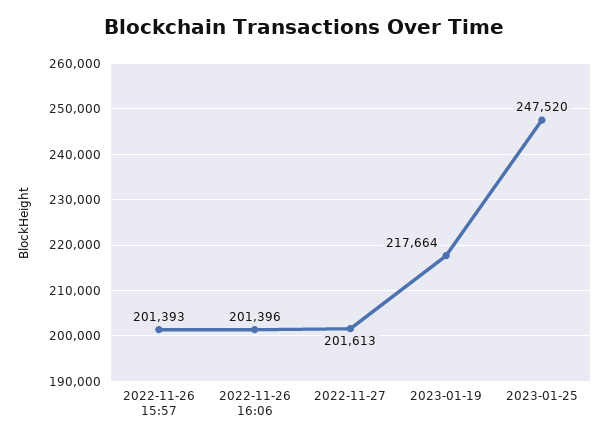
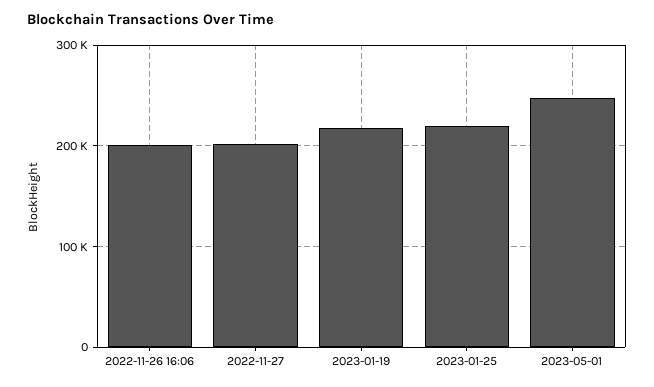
2022-11-26 15:57: 201393 -> none
2023-01-25: 247520 -> 220000
2023-05-01: none -> 250000

